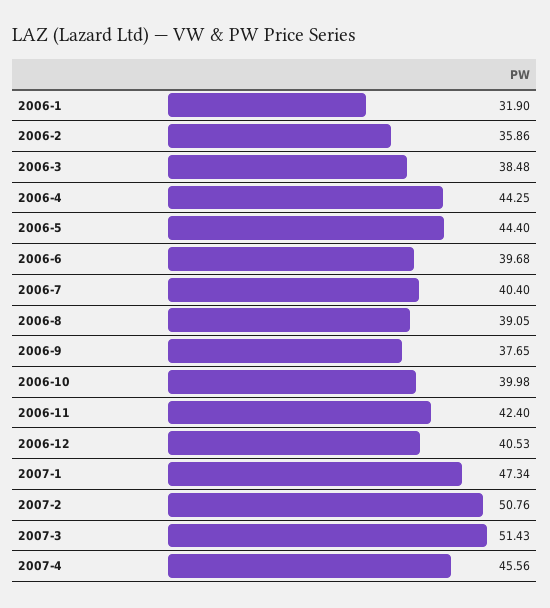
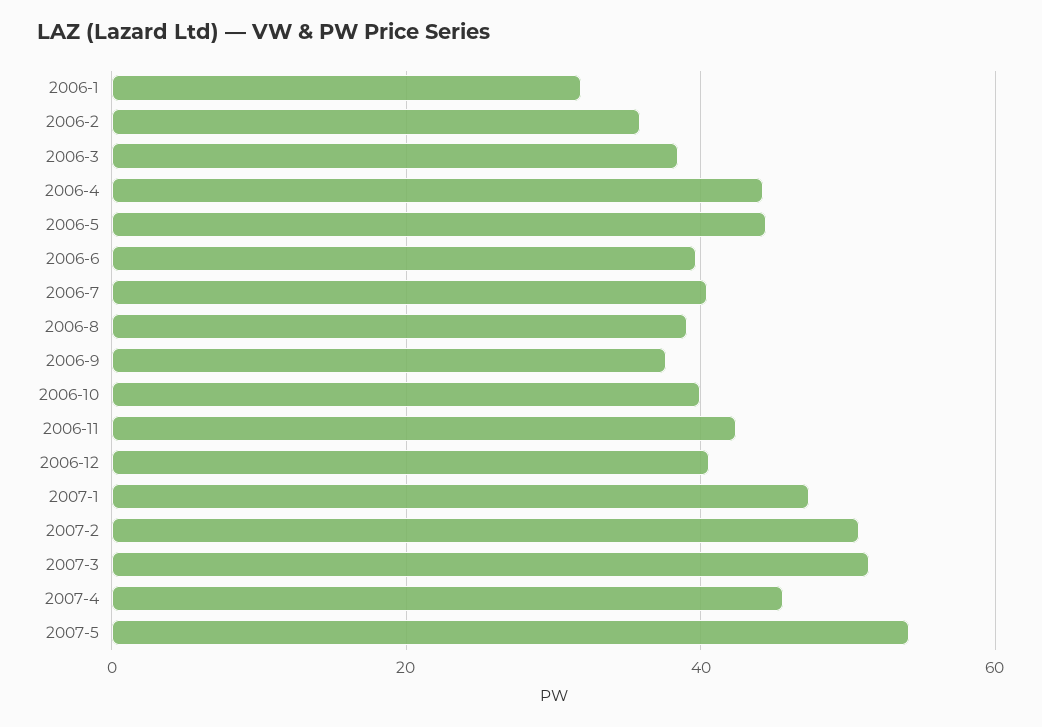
2007-5: none -> 54

